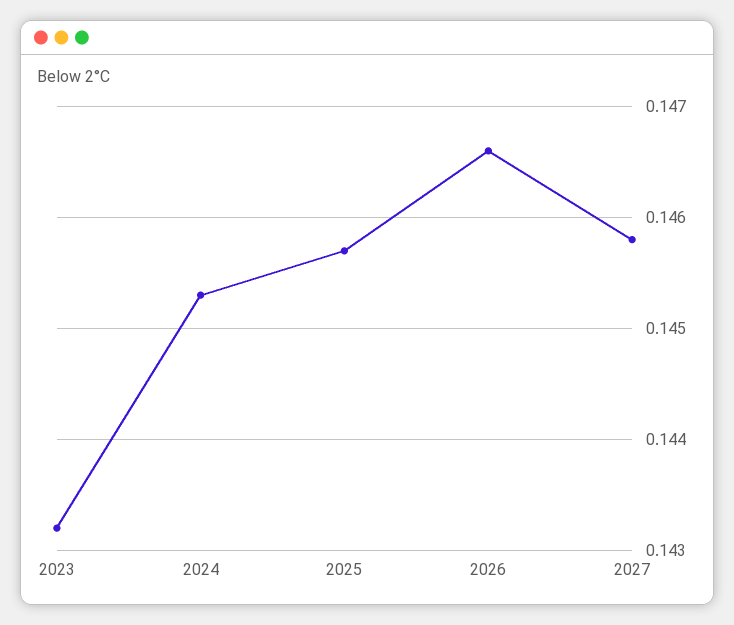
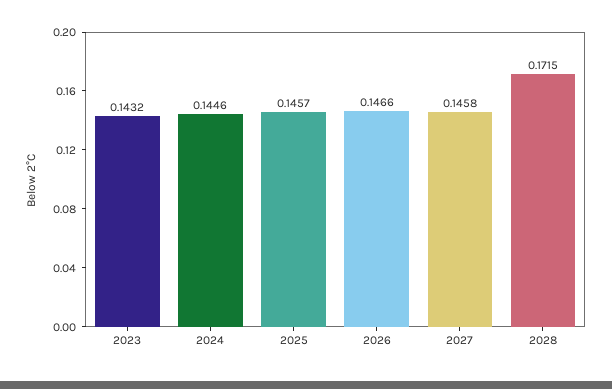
2024: 0.1453 -> 0.1446
2028: none -> 0.1715

